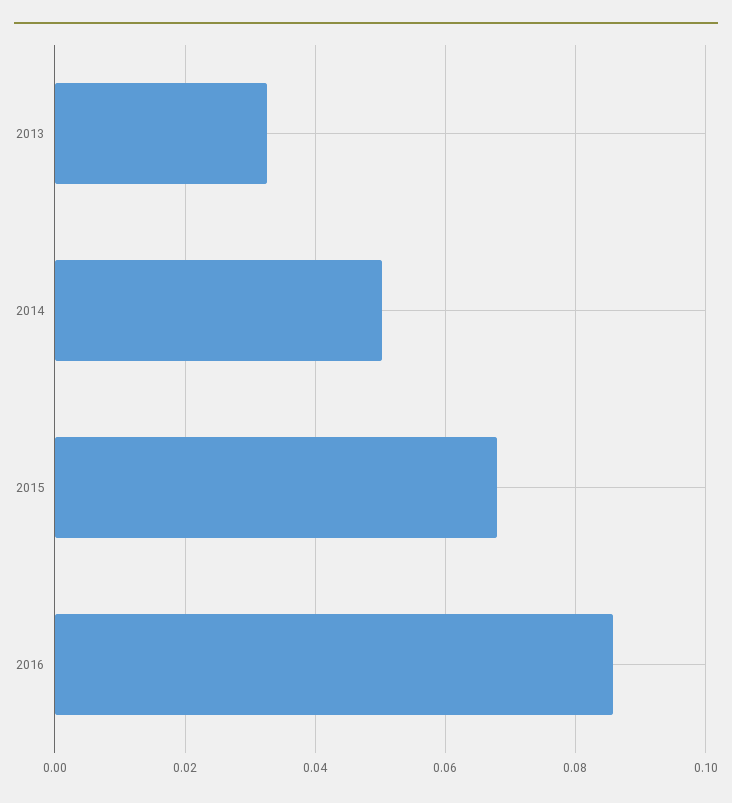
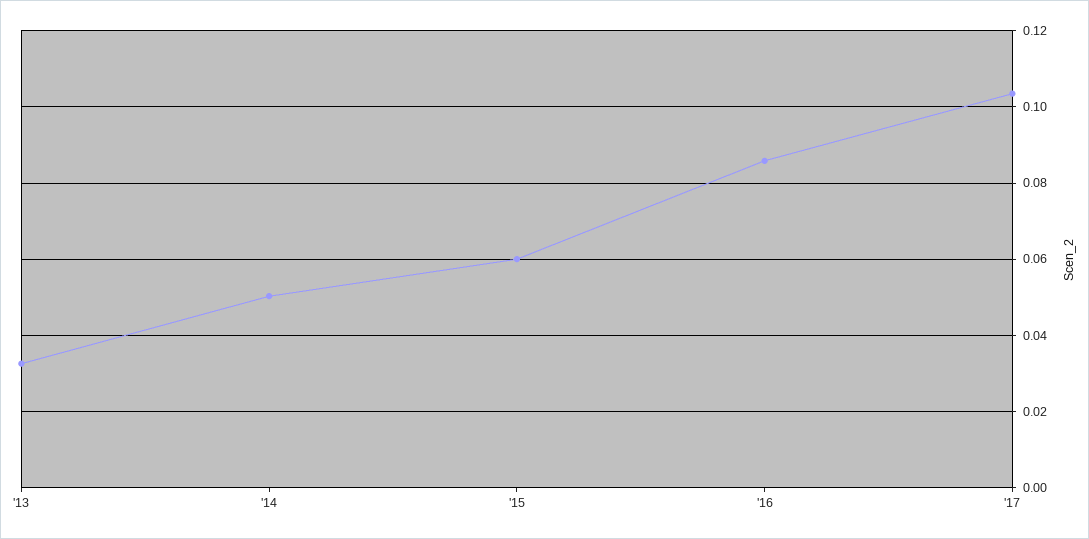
2015: 0.068 -> 0.06
'17: none -> 0.104

